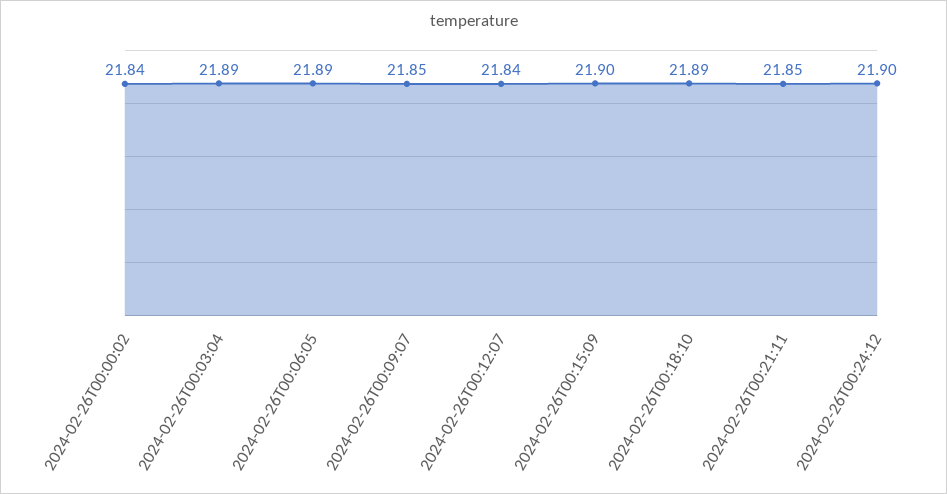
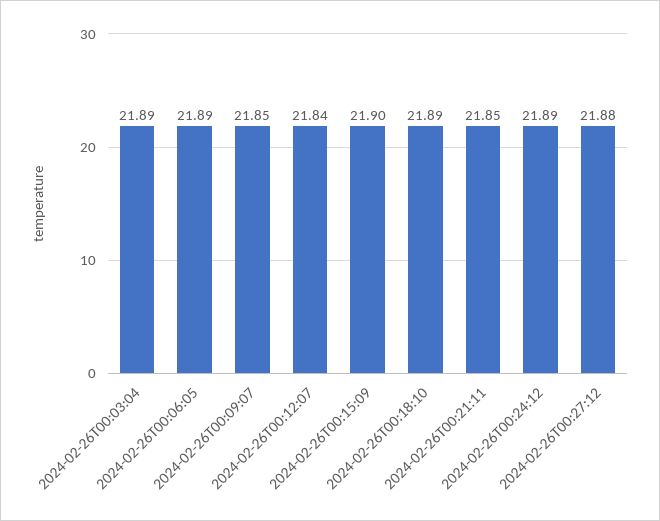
2024-02-26T00:00:02: 21.84 -> none
2024-02-26T00:24:12: 21.9 -> 21.89
2024-02-26T00:27:12: none -> 21.88

